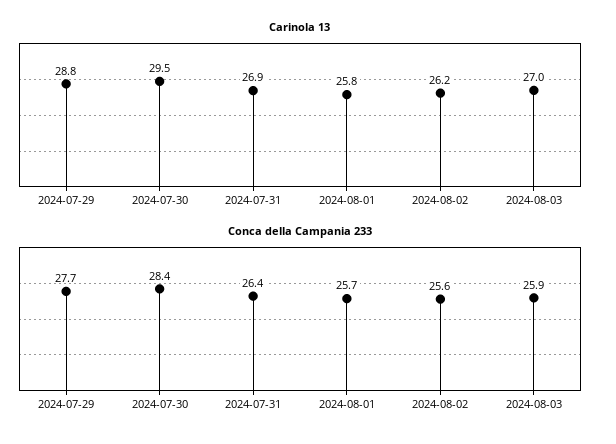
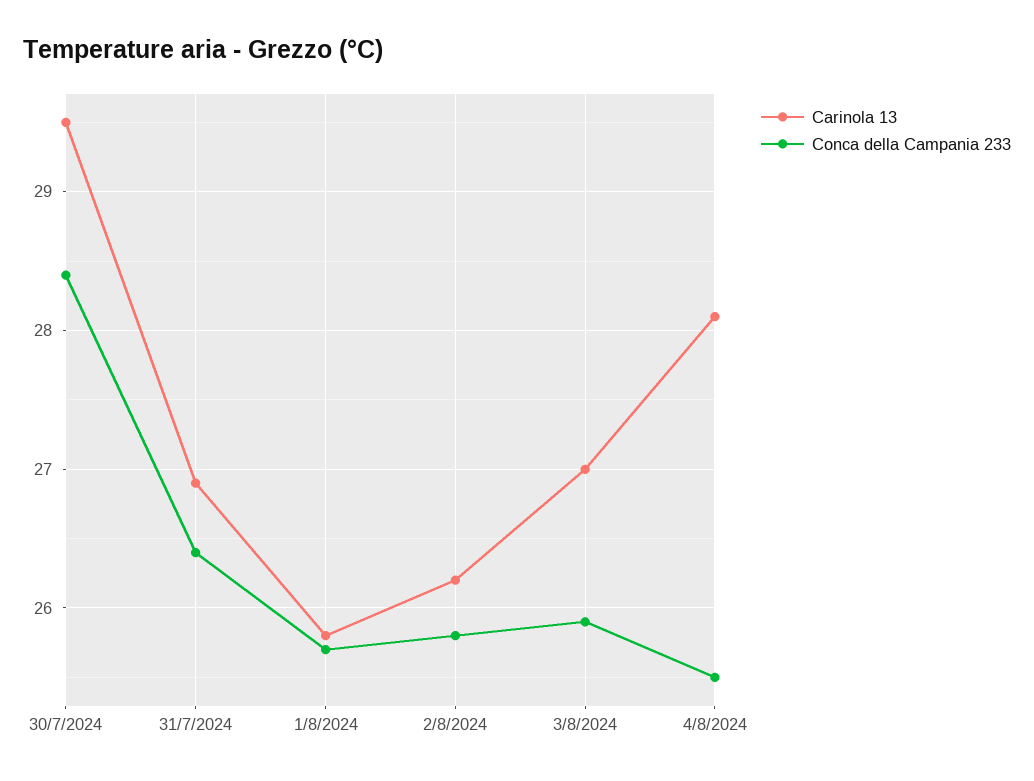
Carinola 13, 2024-07-29: 28.8 -> none
Conca della Campania 233, 2024-07-29: 27.7 -> none
Conca della Campania 233, 2024-08-02: 25.6 -> 25.8
Carinola 13, 4/8/2024: none -> 28.1
Conca della Campania 233, 4/8/2024: none -> 25.5

